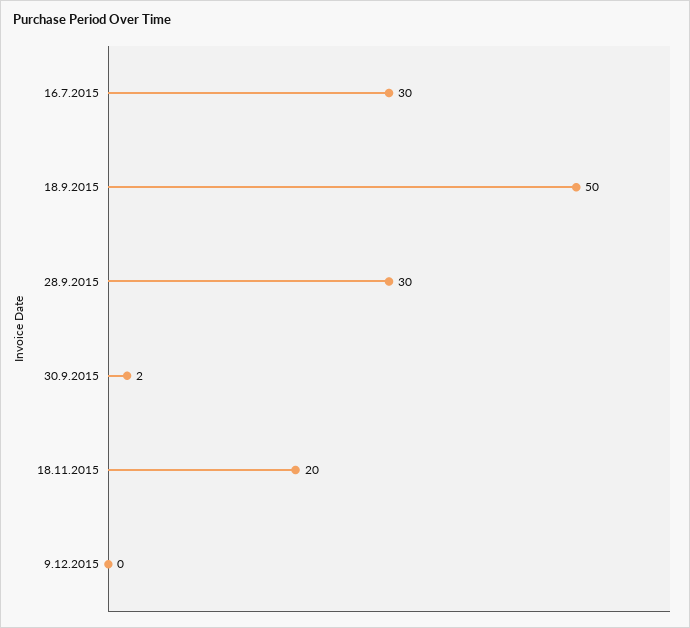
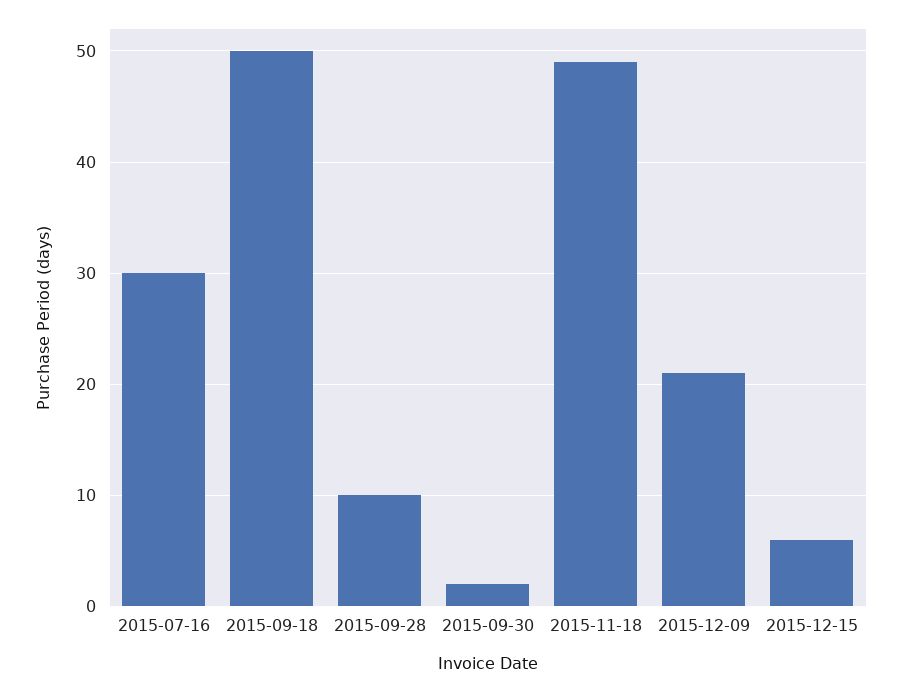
28.9.2015: 30 -> 10
18.11.2015: 20 -> 49
9.12.2015: 0 -> 21
2015-12-15: none -> 6

